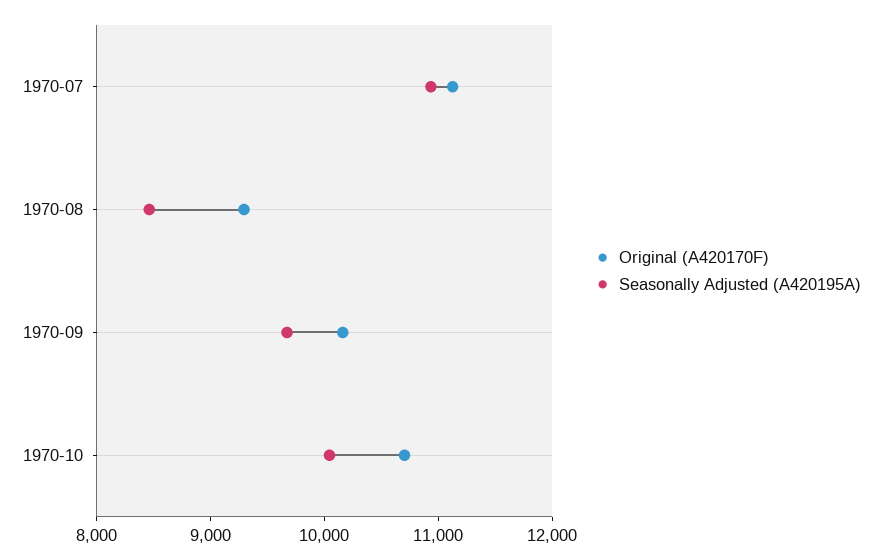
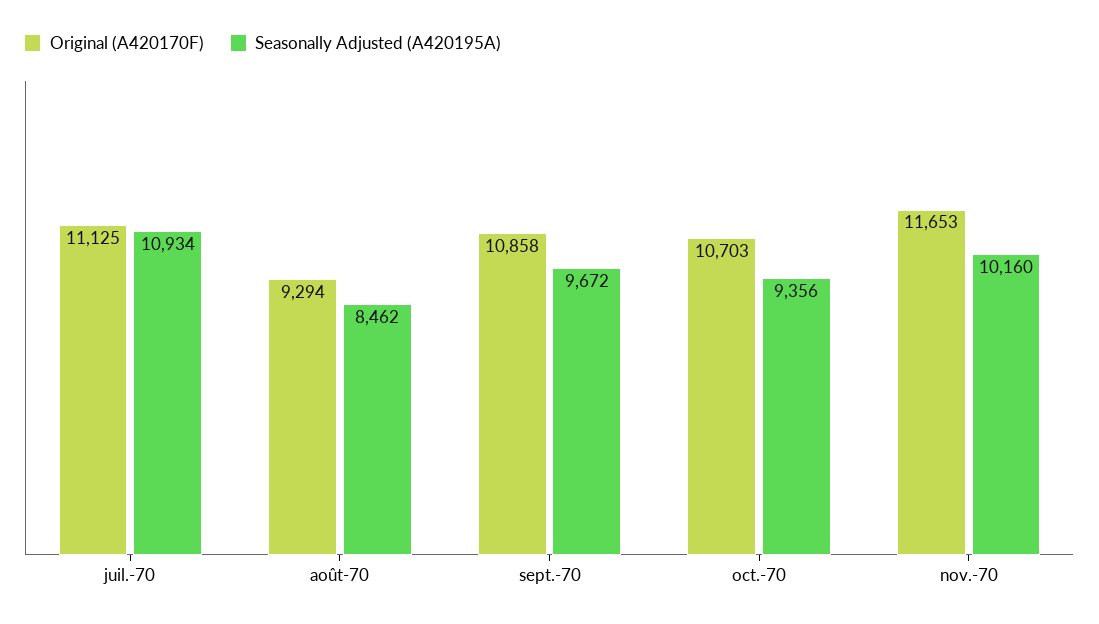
Original (A420170F), 1970-09: 10200 -> 10858
Seasonally Adjusted (A420195A), 1970-10: 10000 -> 9356
Original (A420170F), nov.-70: none -> 11653
Seasonally Adjusted (A420195A), nov.-70: none -> 10160

